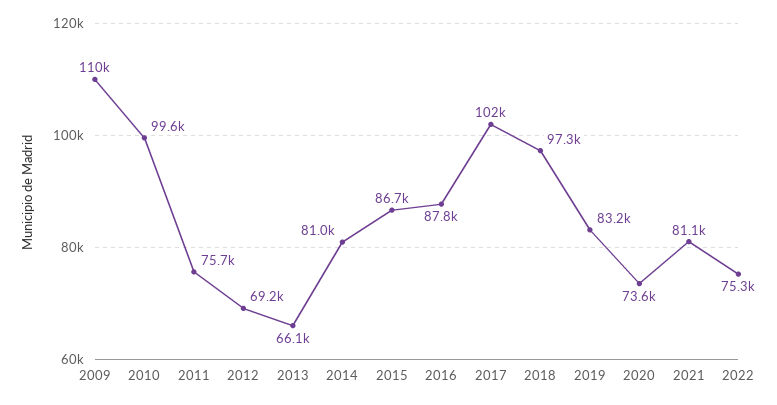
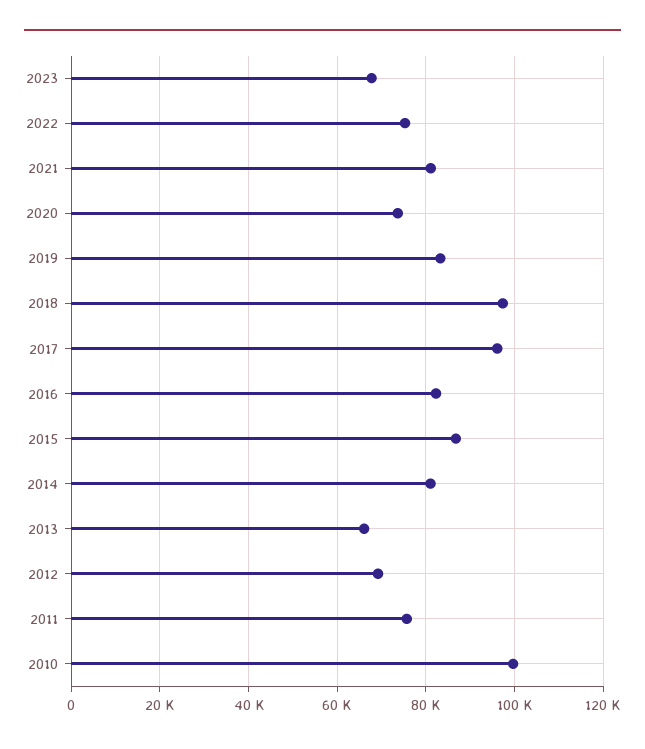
2009: 110000 -> none
2016: 87800 -> 82000
2017: 102000 -> 96000
2023: none -> 68000

